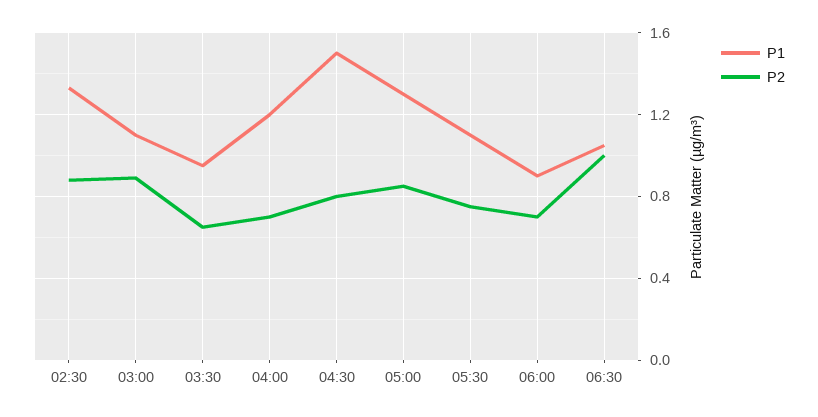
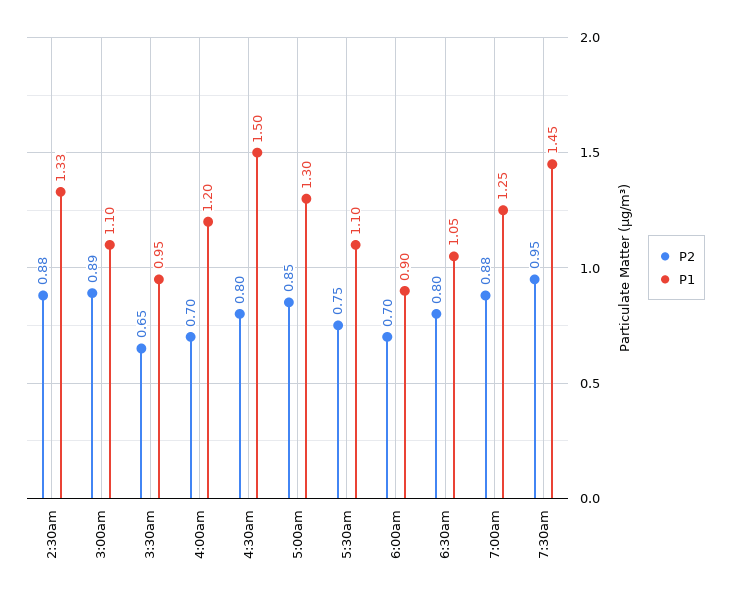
P2, 06:30: 1 -> 0.8
P2, 7:00am: none -> 0.88
P1, 7:00am: none -> 1.25
P2, 7:30am: none -> 0.95
P1, 7:30am: none -> 1.45

